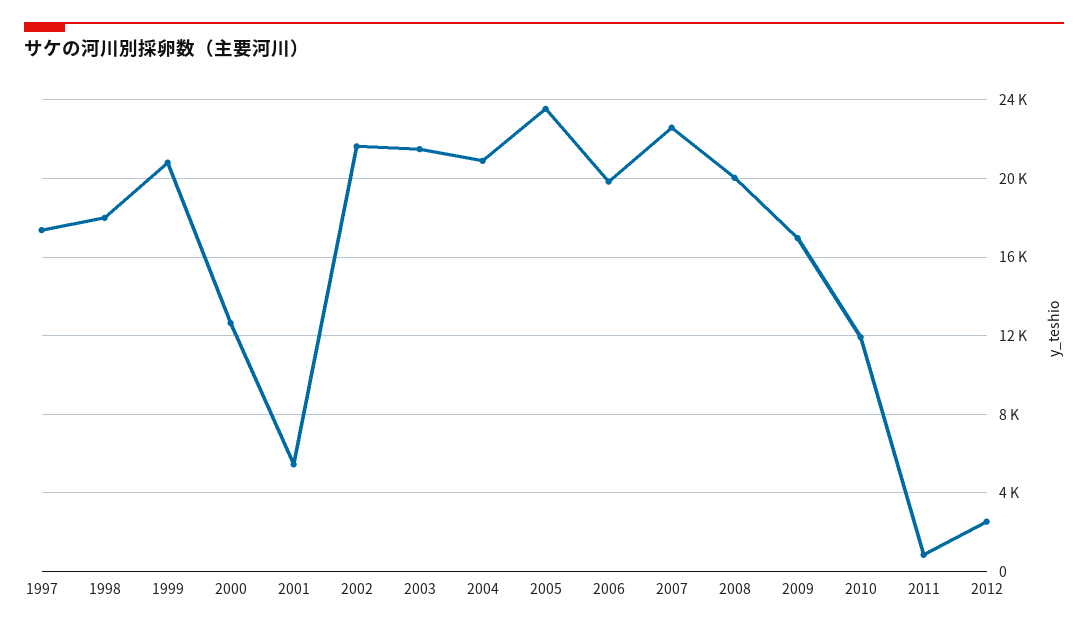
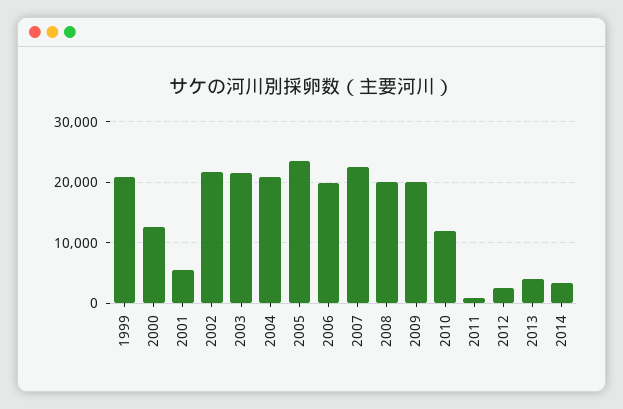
1997: 17500 -> none
1998: 18000 -> none
2009: 17000 -> 20000
2013: none -> 4000
2014: none -> 3000

